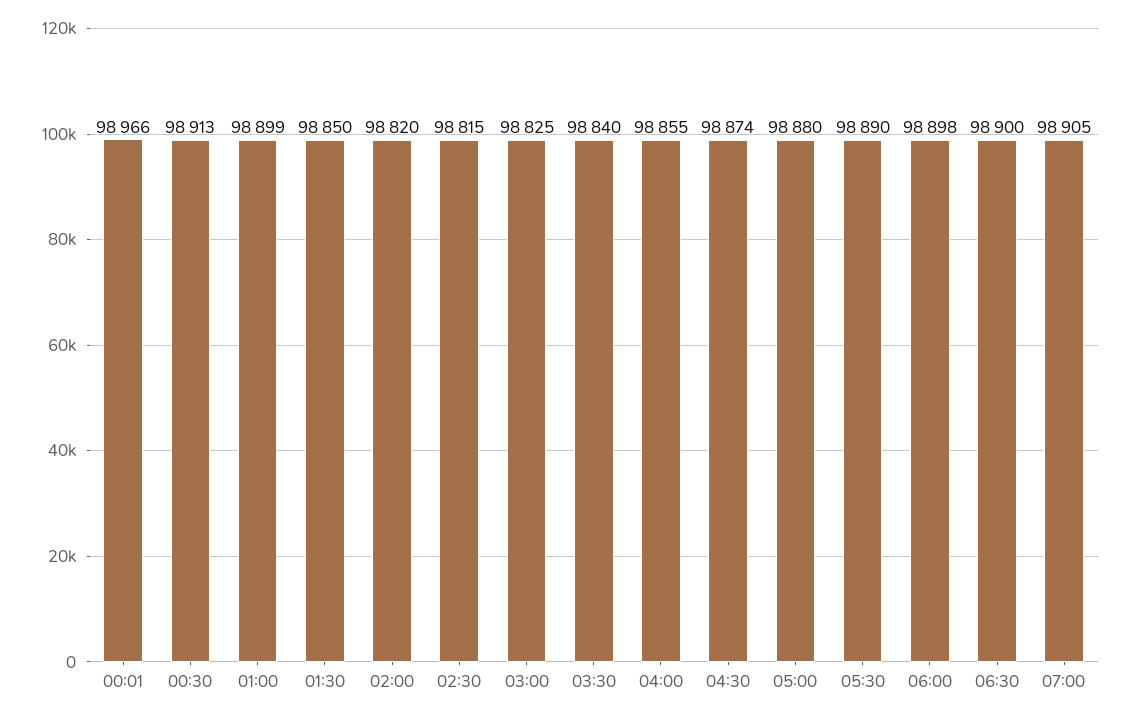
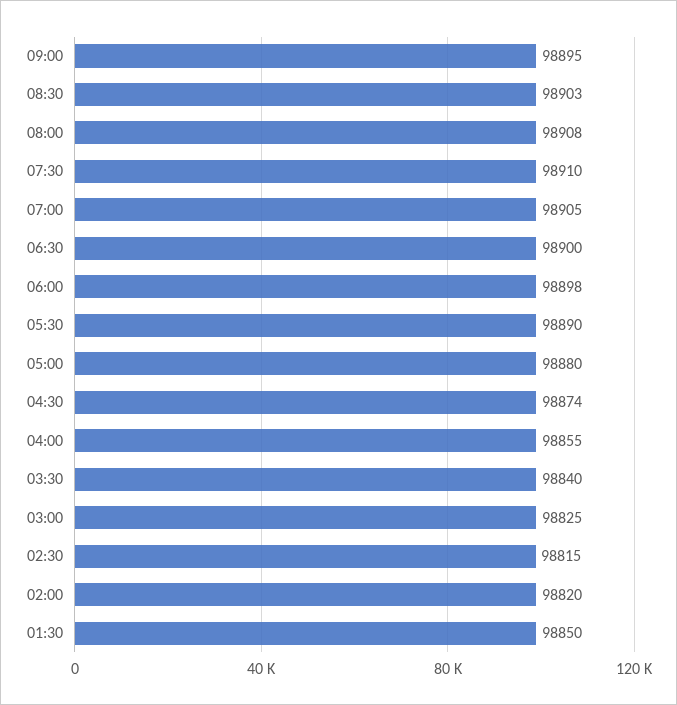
00:01: 98966 -> none
00:30: 98913 -> none
01:00: 98899 -> none
09:00: none -> 98895
08:30: none -> 98903
08:00: none -> 98908
07:30: none -> 98910

